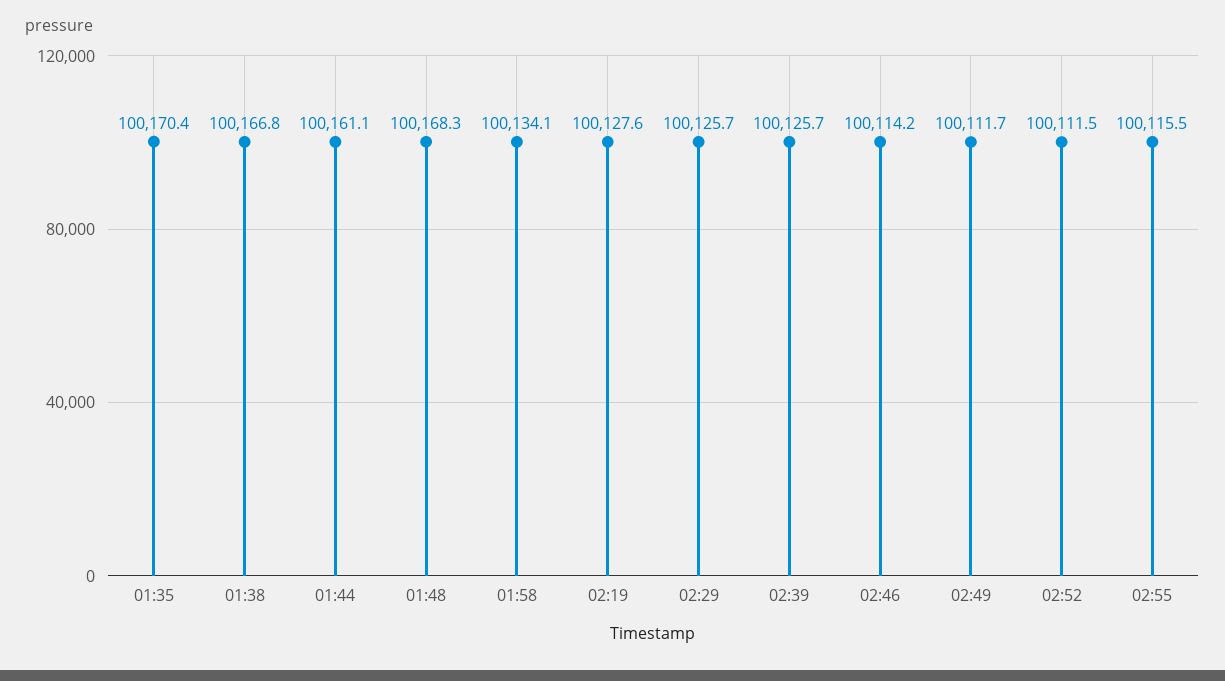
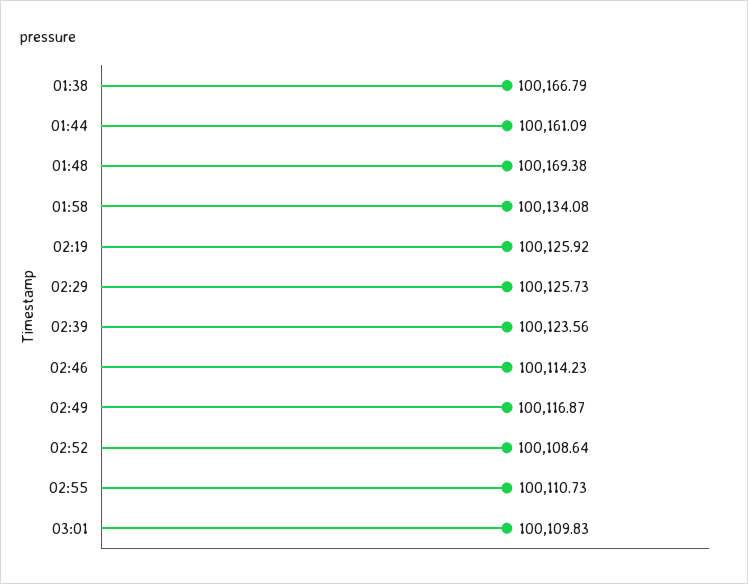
01:35: 100170.4 -> none
01:48: 100168.3 -> 100169.38
02:19: 100127.6 -> 100125.92
02:39: 100125.7 -> 100123.56
02:49: 100111.7 -> 100116.87
02:52: 100111.5 -> 100108.64
02:55: 100115.5 -> 100110.73
03:01: none -> 100109.83

